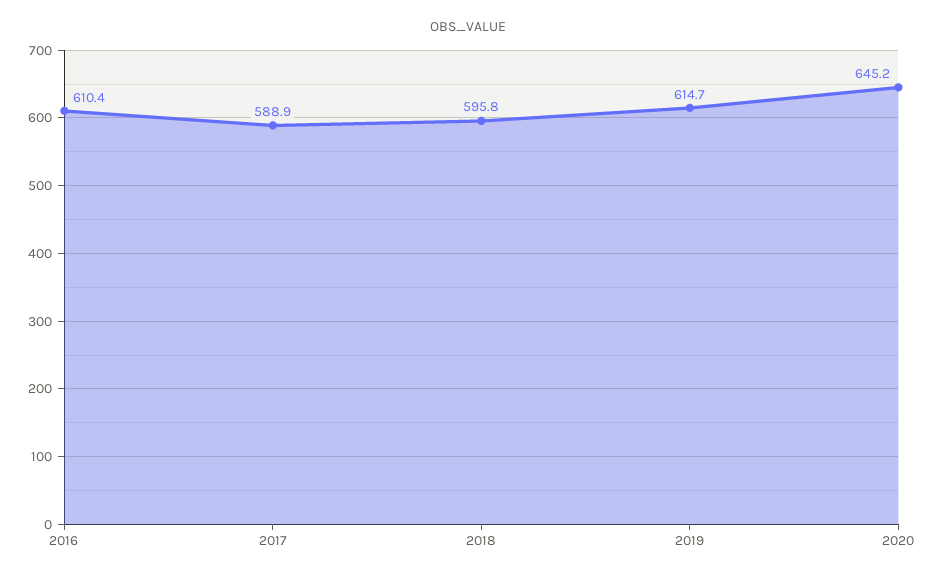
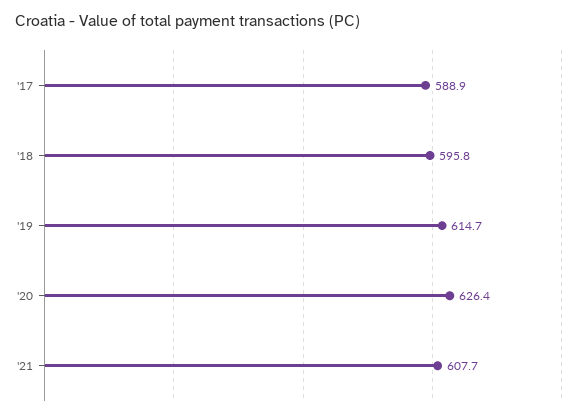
2016: 610.4 -> none
2020: 645.2 -> 626.4
'21: none -> 607.7

